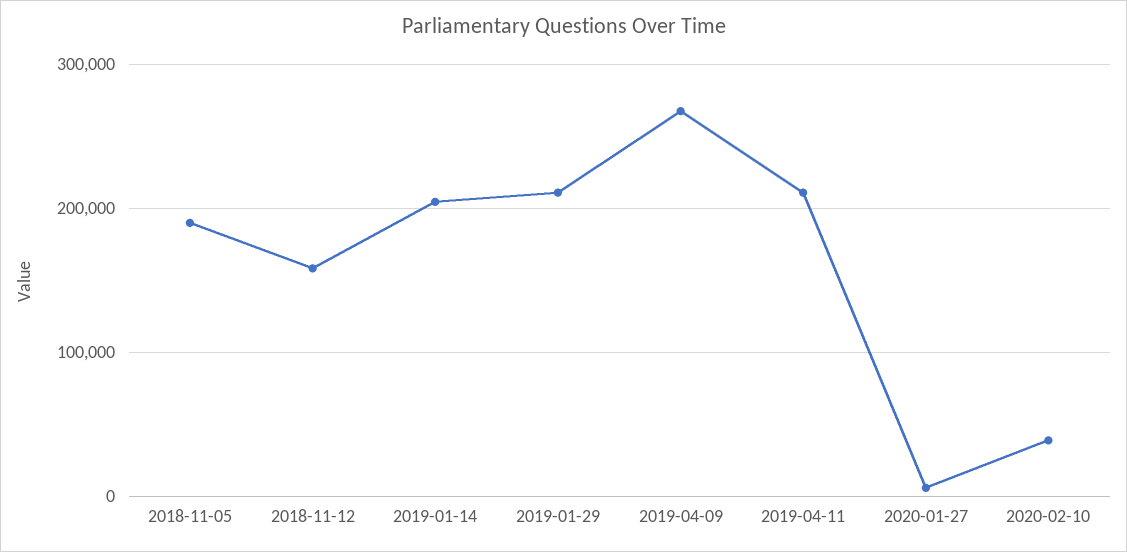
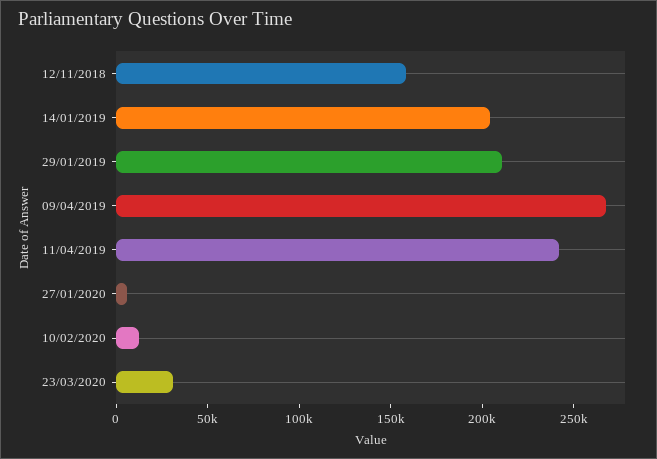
2018-11-05: 190000 -> none
2019-04-11: 210000 -> 240000
2020-02-10: 40000 -> 10000
23/03/2020: none -> 30000

